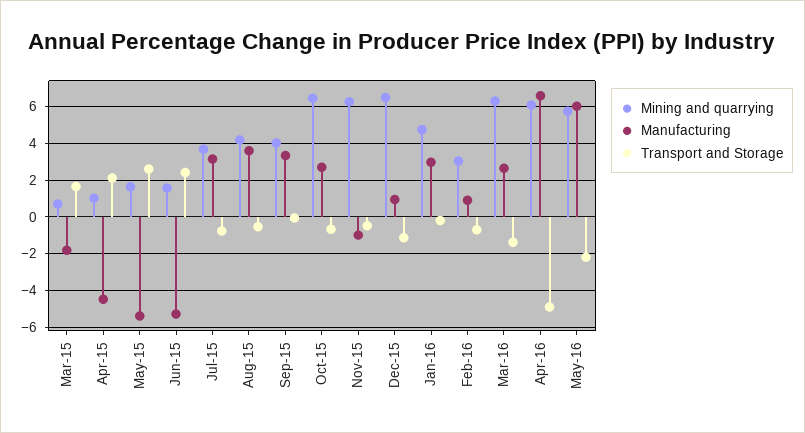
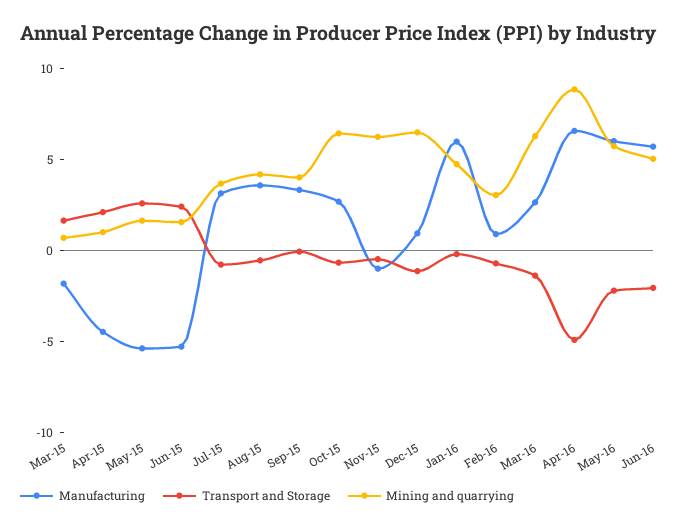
Manufacturing, Jan-16: 3 -> 6
Mining and quarrying, Apr-16: 6 -> 9
Manufacturing, Jun-16: none -> 6
Transport and Storage, Jun-16: none -> -2
Mining and quarrying, Jun-16: none -> 5

